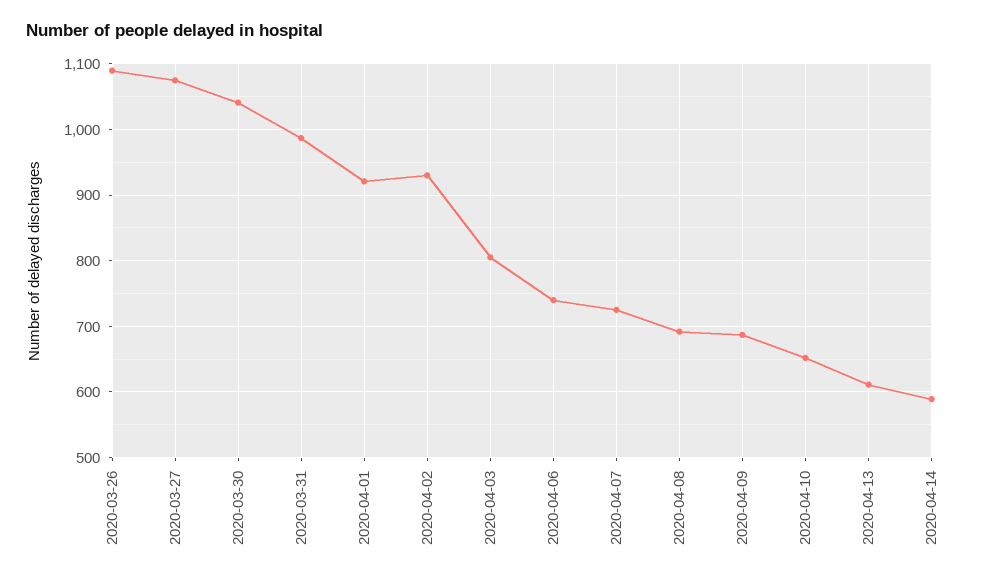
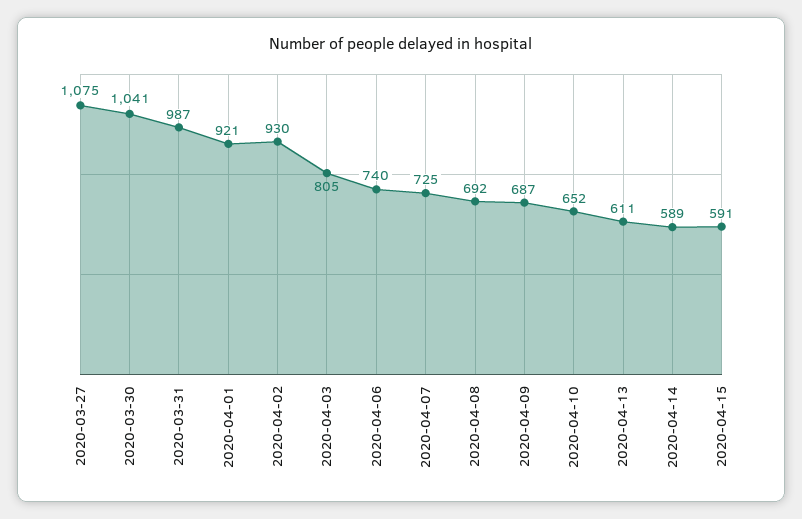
2020-03-26: 1090 -> none
2020-04-15: none -> 591

